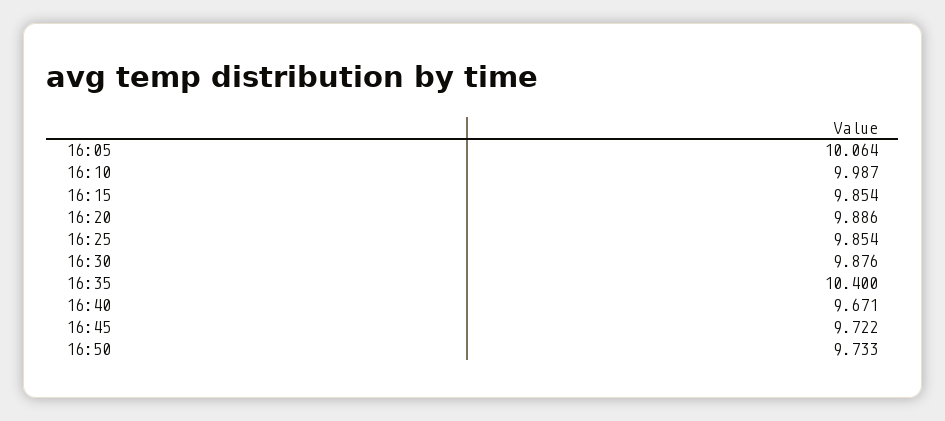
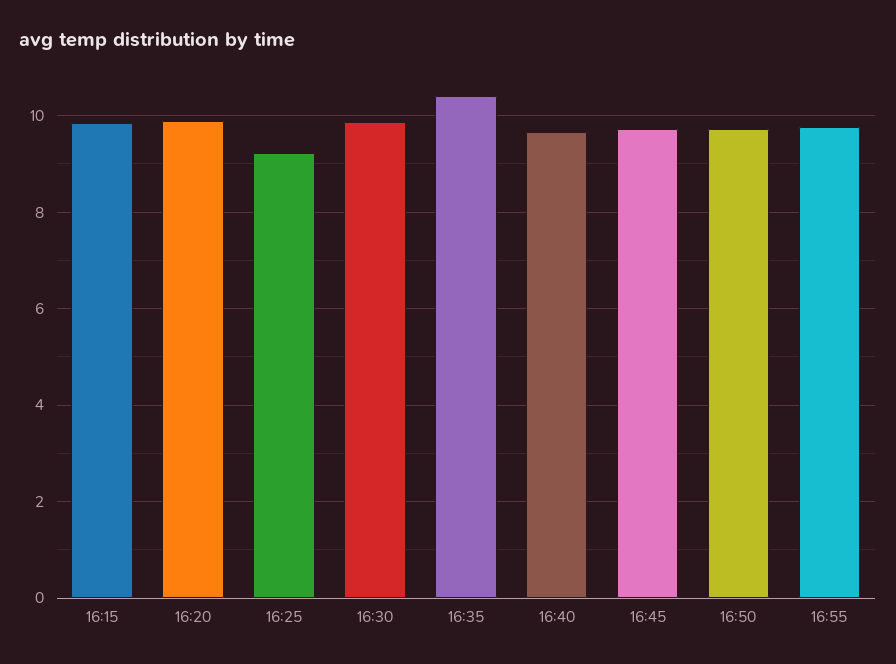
16:05: 10.064 -> none
16:10: 9.987 -> none
16:25: 9.854 -> 9.2
16:55: none -> 9.8

